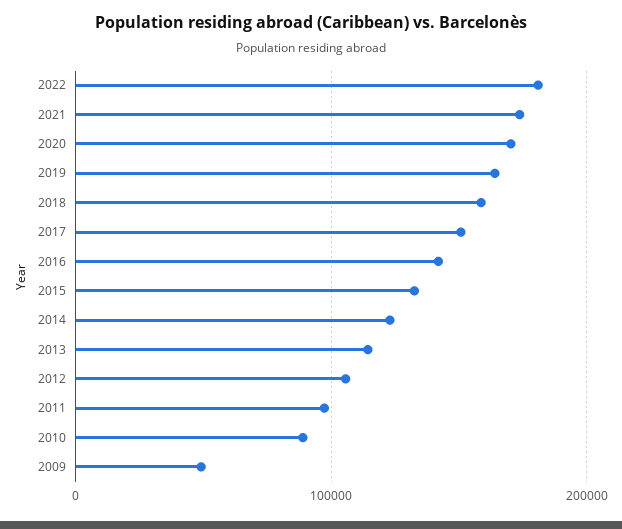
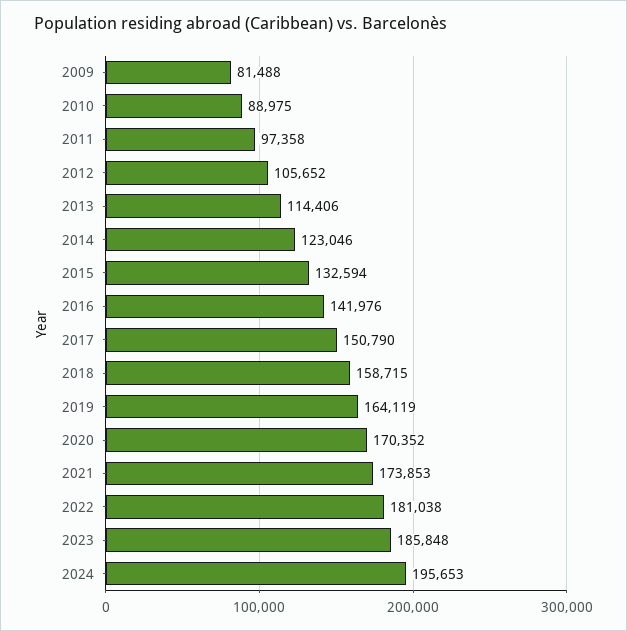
2009: 50000 -> 81488
2023: none -> 185848
2024: none -> 195653

